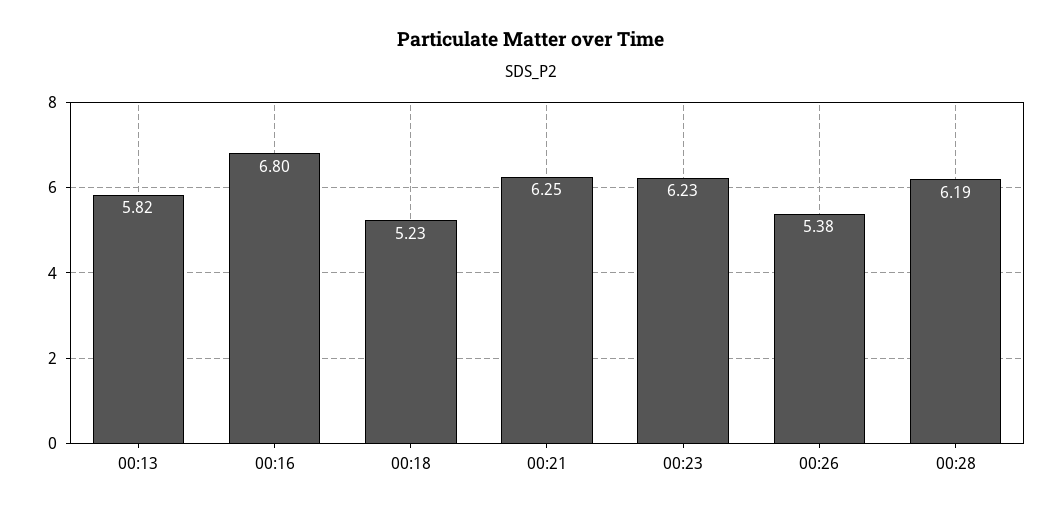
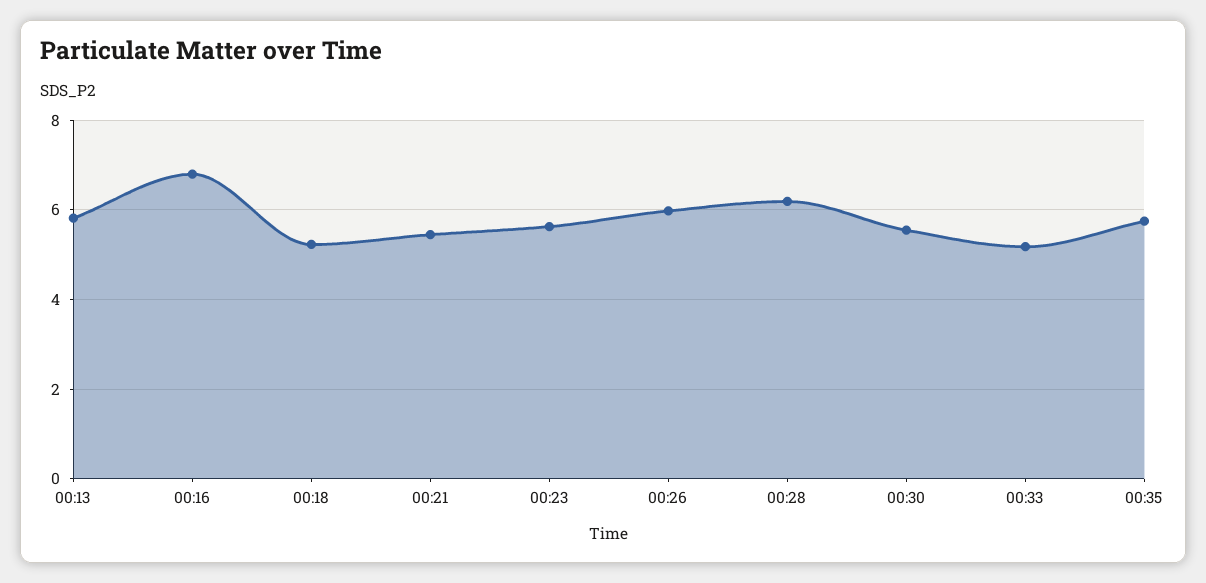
00:21: 6.25 -> 5.4
00:23: 6.23 -> 5.6
00:26: 5.38 -> 6
00:30: none -> 5.6
00:33: none -> 5.2
00:35: none -> 5.8

